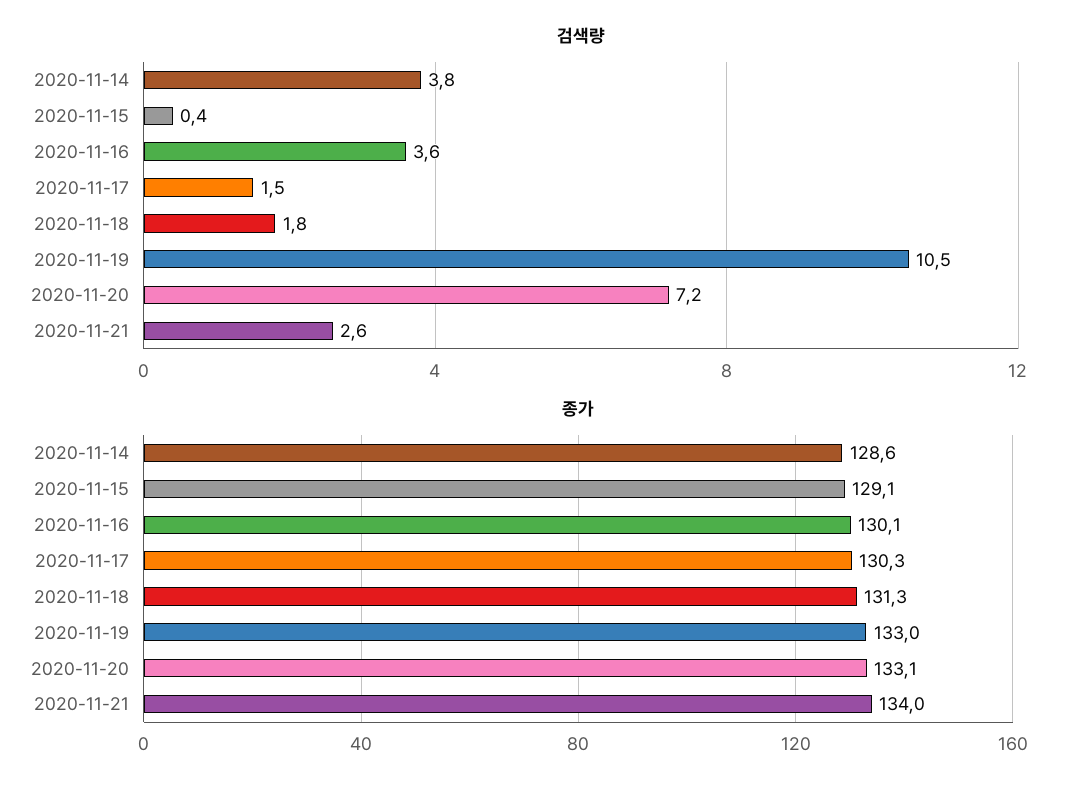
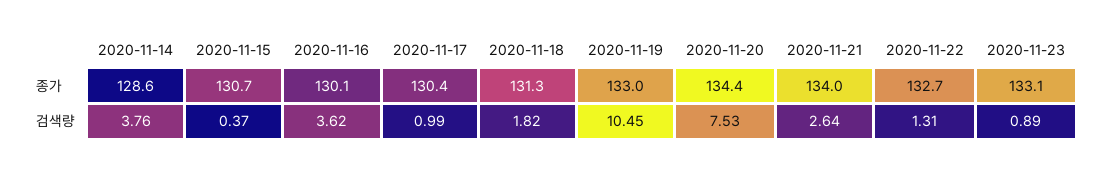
검색량, 2020-11-17: 1.5 -> 0.99
검색량, 2020-11-20: 7.2 -> 7.53
종가, 2020-11-15: 129.1 -> 130.7
종가, 2020-11-17: 130.3 -> 130.4
종가, 2020-11-20: 133.1 -> 134.4
종가, 2020-11-22: none -> 132.7
종가, 2020-11-23: none -> 133.1
검색량, 2020-11-22: none -> 1.31
검색량, 2020-11-23: none -> 0.89

